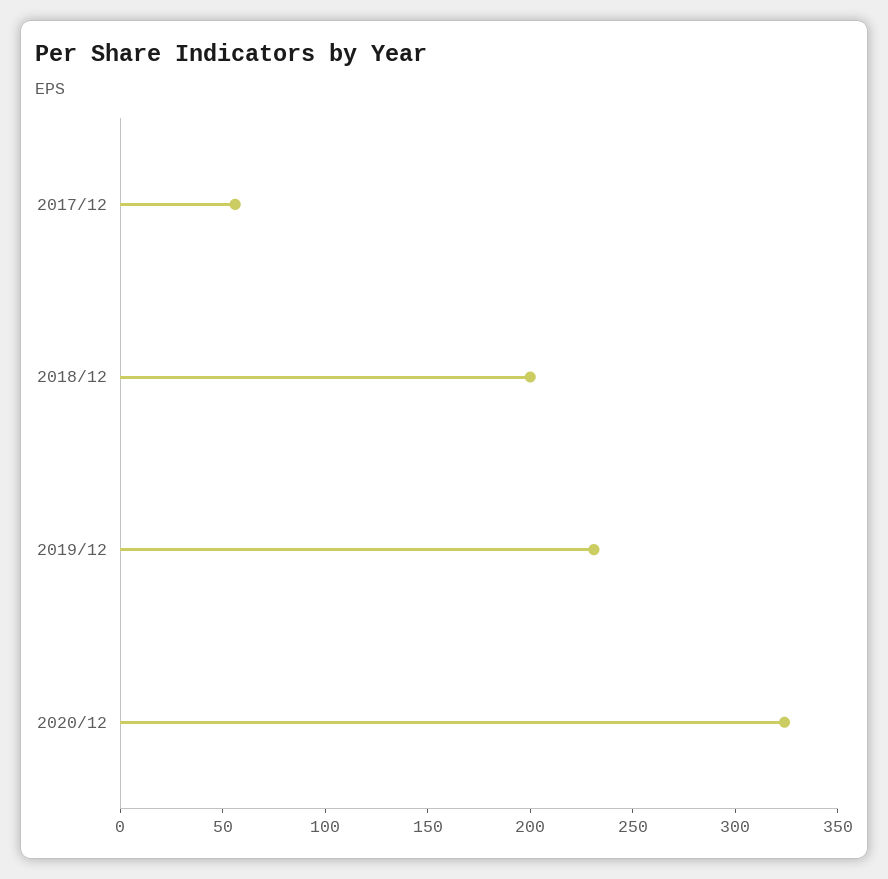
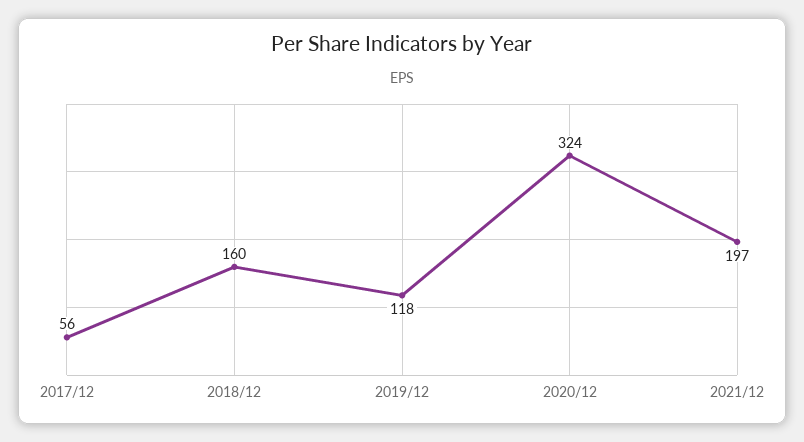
2018/12: 200 -> 160
2019/12: 230 -> 118
2021/12: none -> 197

